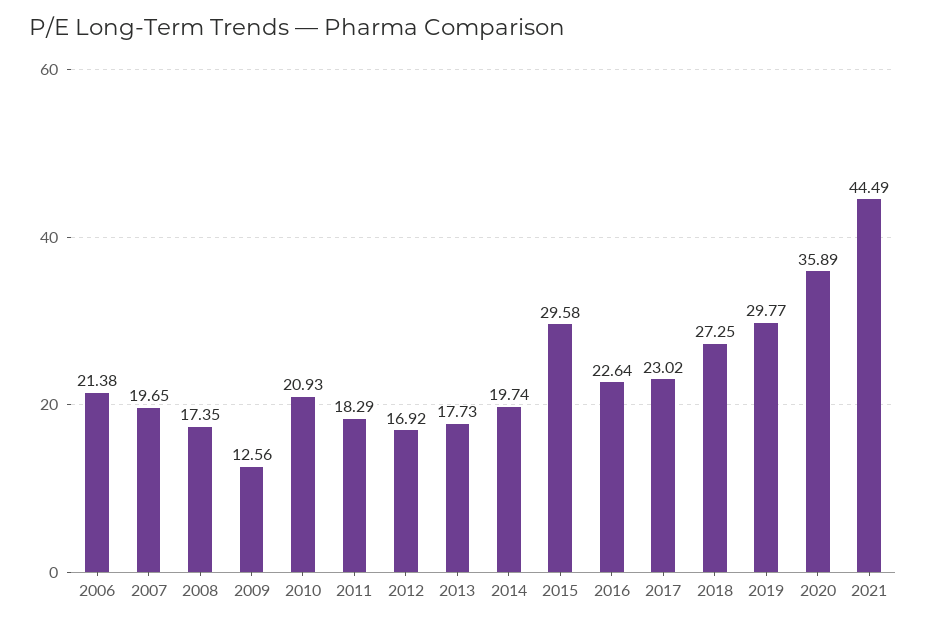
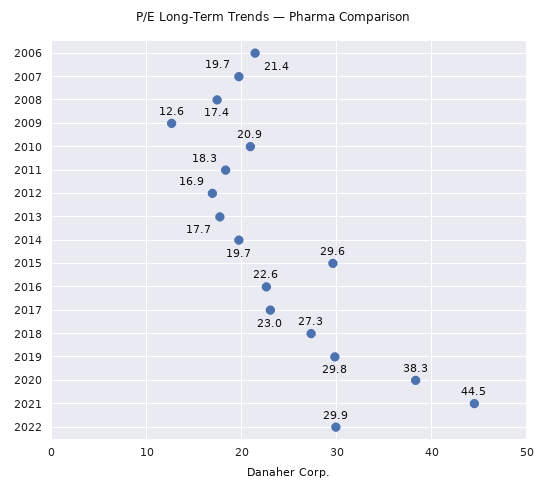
2020: 35.89 -> 38.3
2022: none -> 29.9

